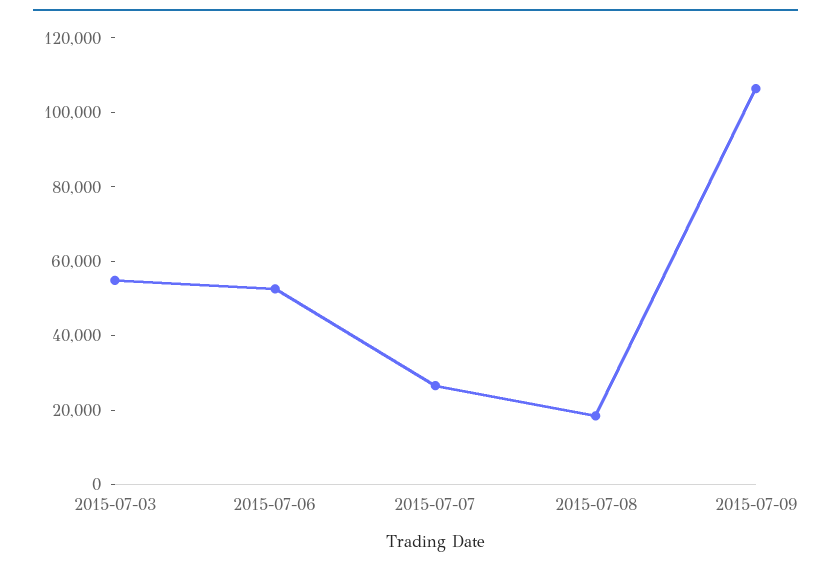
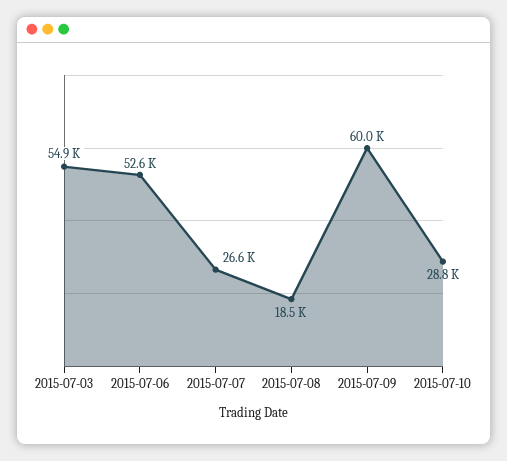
2015-07-09: 105000 -> 60000
2015-07-10: none -> 28800

